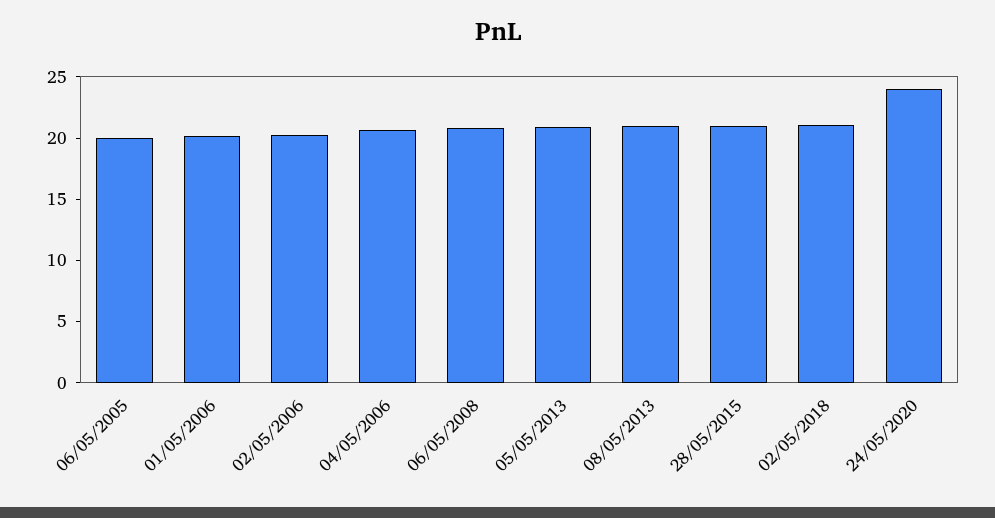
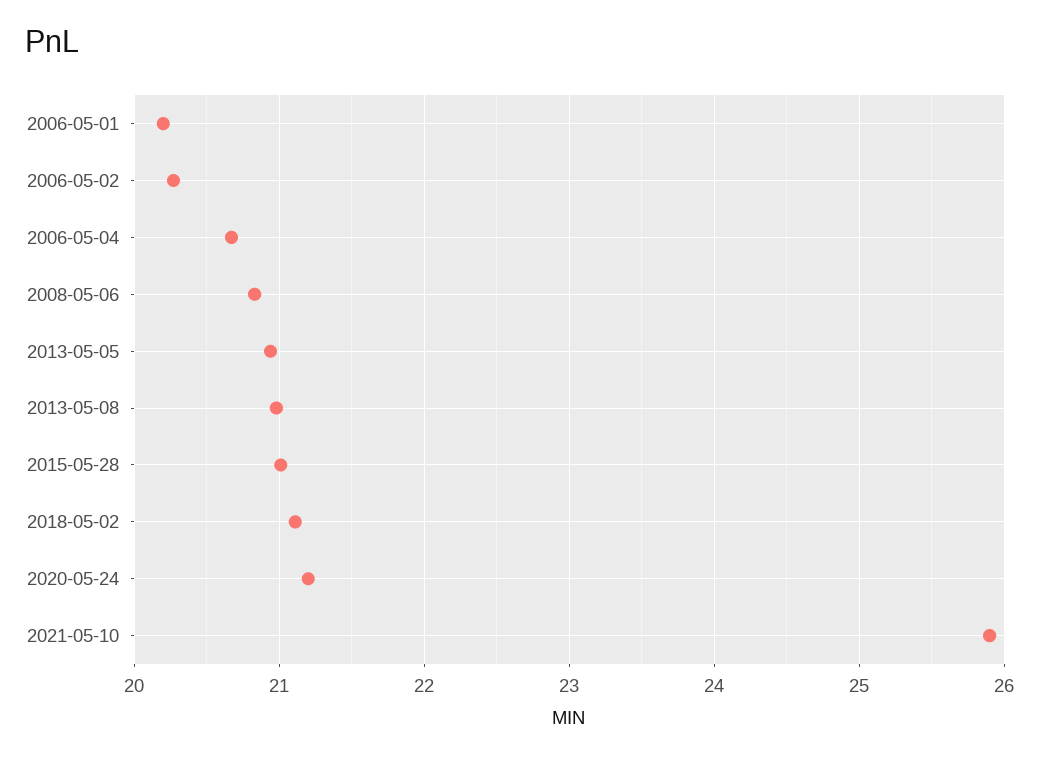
06/05/2005: 20 -> none
24/05/2020: 24 -> 21.2
2021-05-10: none -> 25.9

